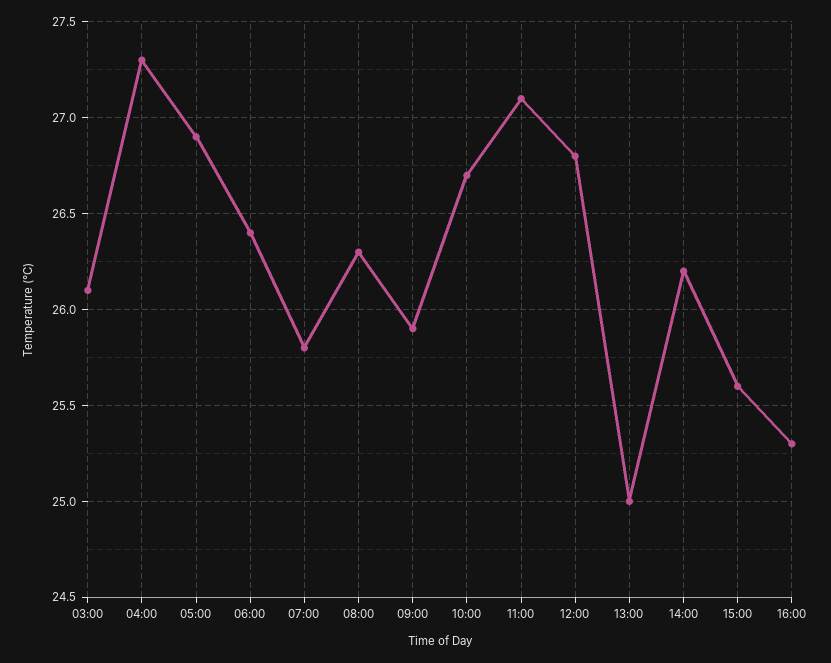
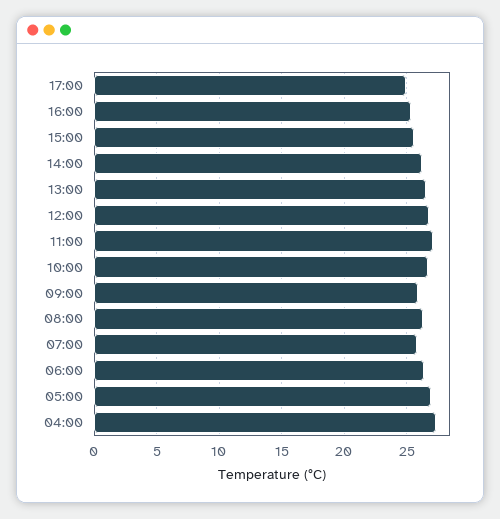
03:00: 26.1 -> none
13:00: 25 -> 26.5
17:00: none -> 25

